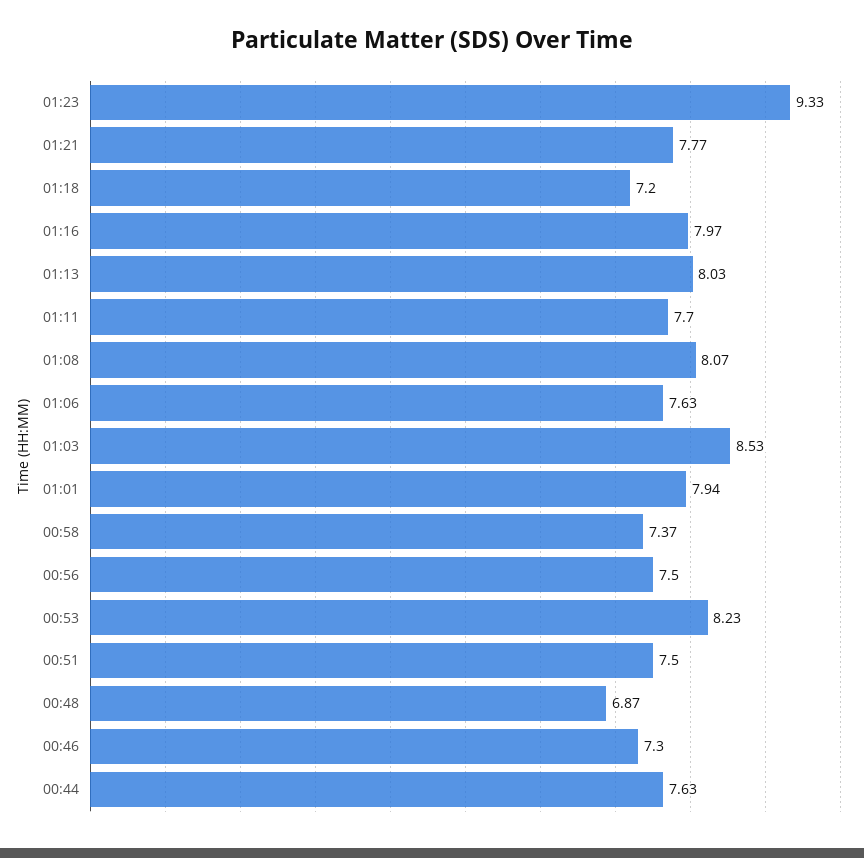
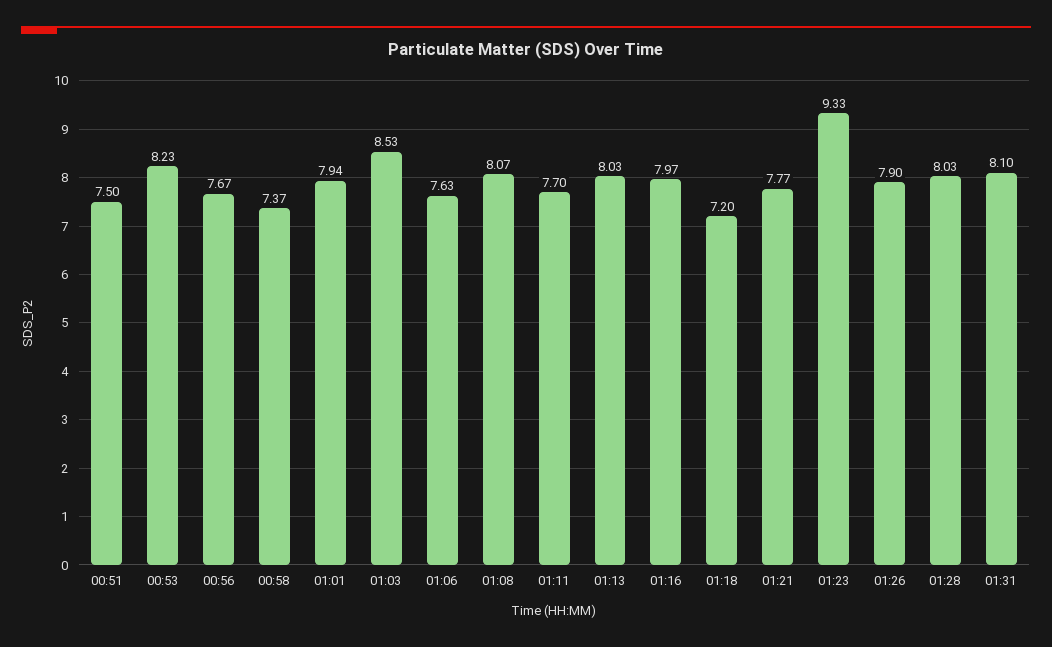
00:56: 7.5 -> 7.67
00:48: 6.87 -> none
00:46: 7.3 -> none
00:44: 7.63 -> none
01:26: none -> 7.9
01:28: none -> 8.03
01:31: none -> 8.1

